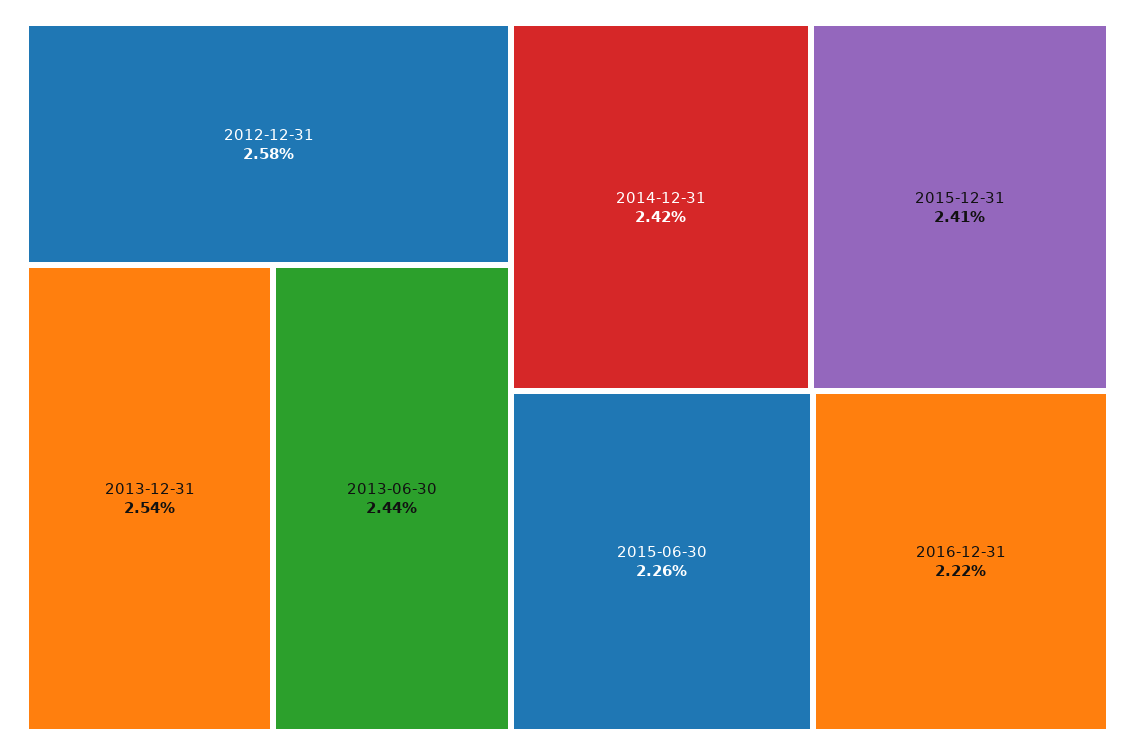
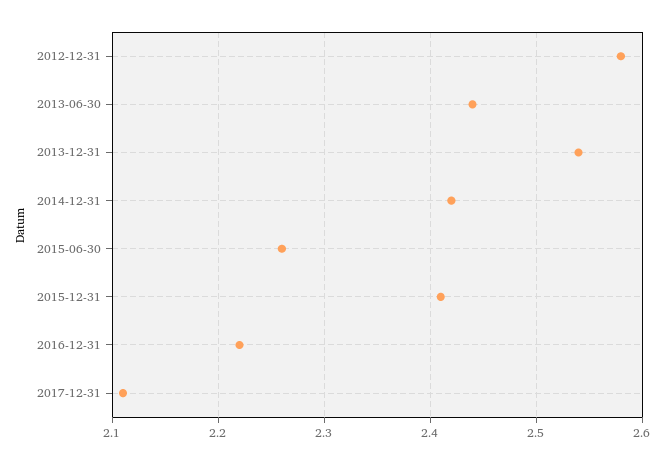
2017-12-31: none -> 2.11

